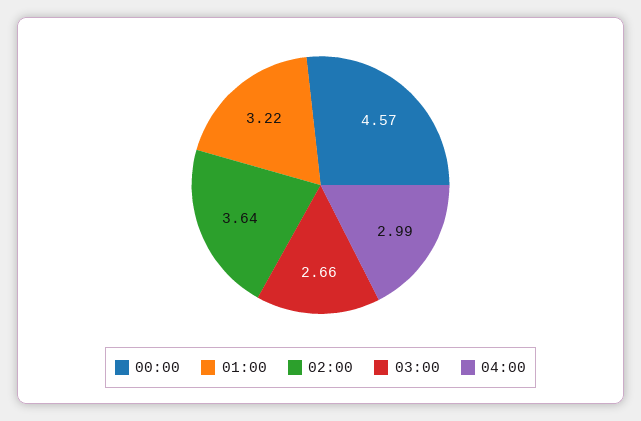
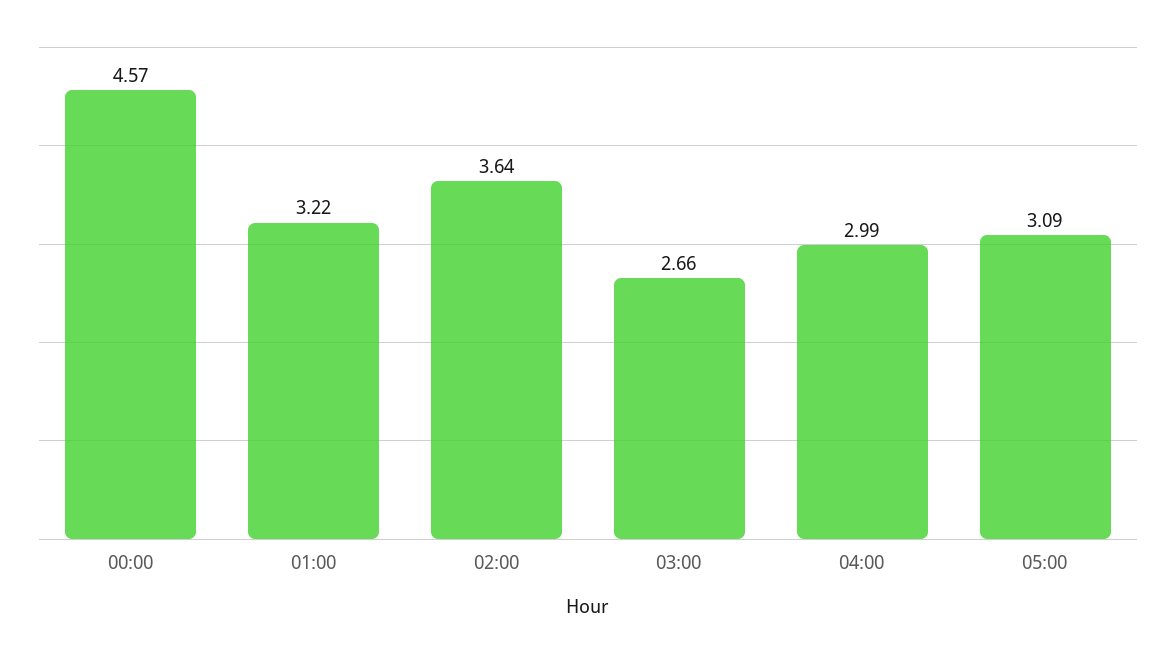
05:00: none -> 3.09

